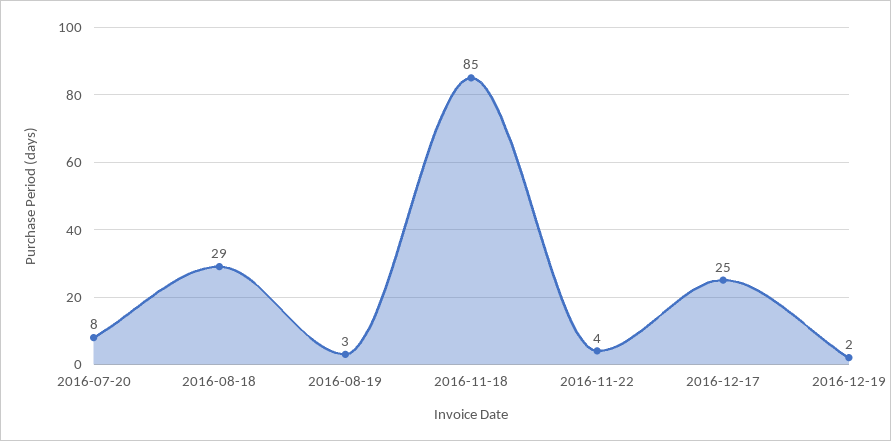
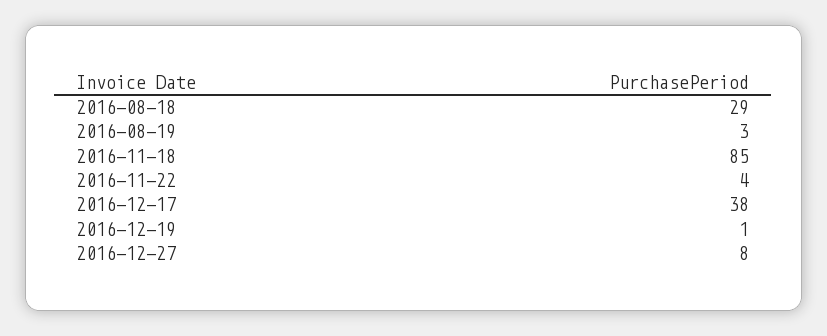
2016-07-20: 8 -> none
2016-12-17: 25 -> 38
2016-12-19: 2 -> 1
2016-12-27: none -> 8

